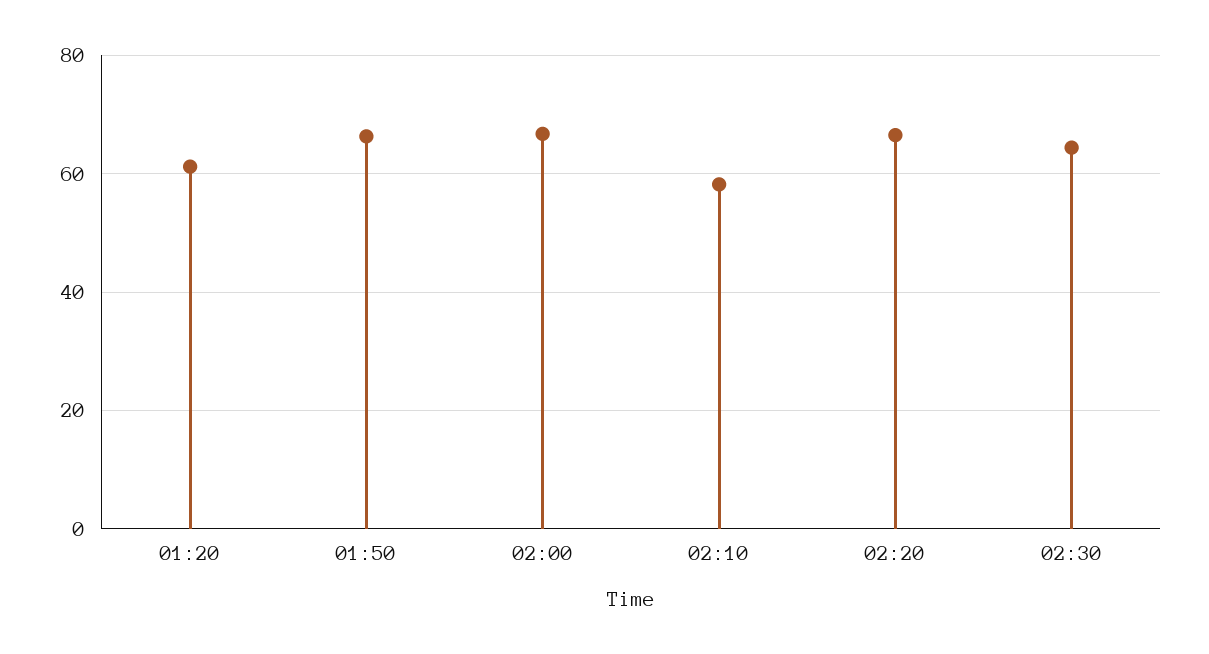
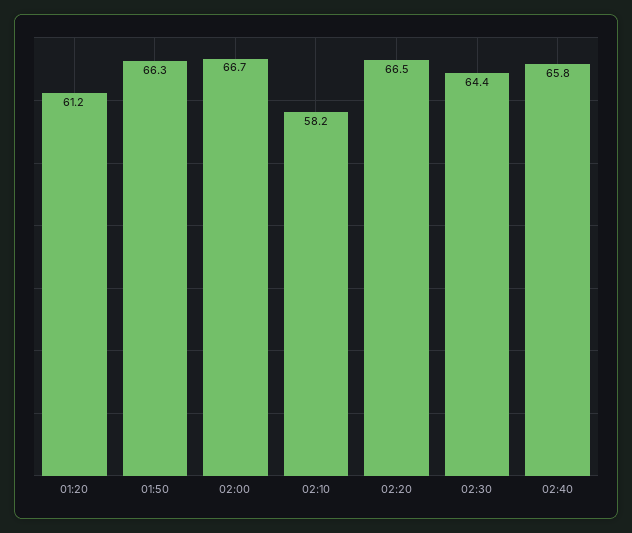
02:40: none -> 65.8

